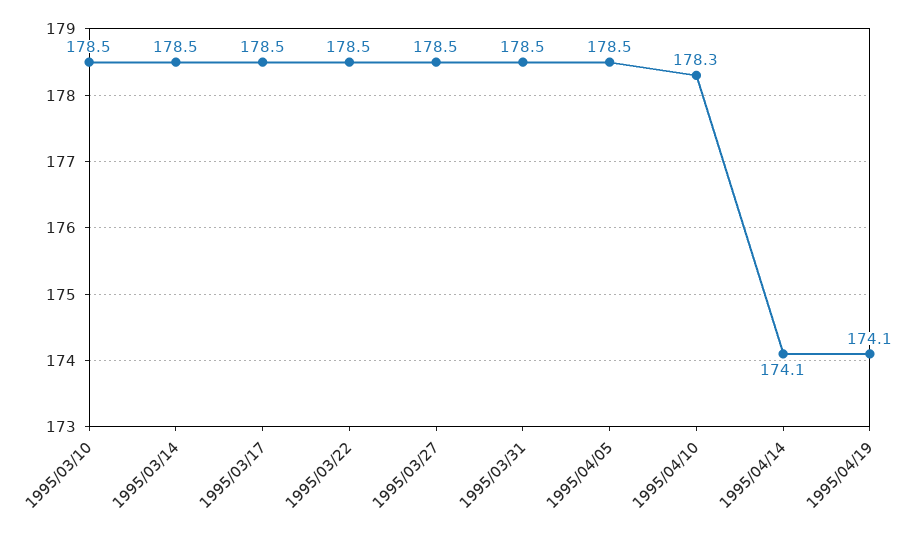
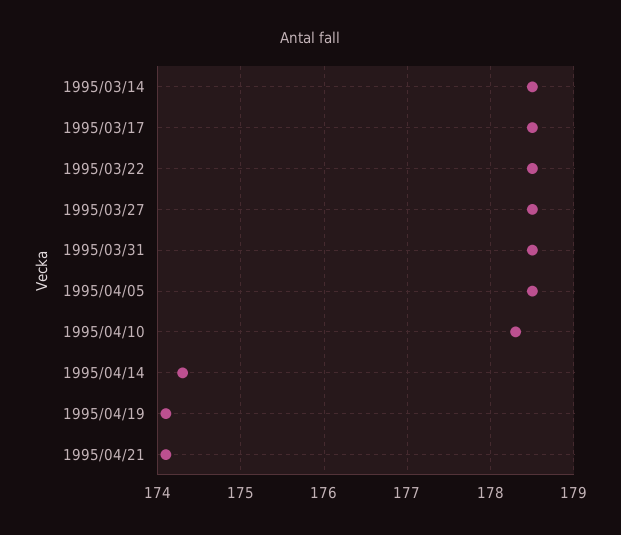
1995/03/10: 178.5 -> none
1995/04/14: 174.1 -> 174.3
1995/04/21: none -> 174.1

